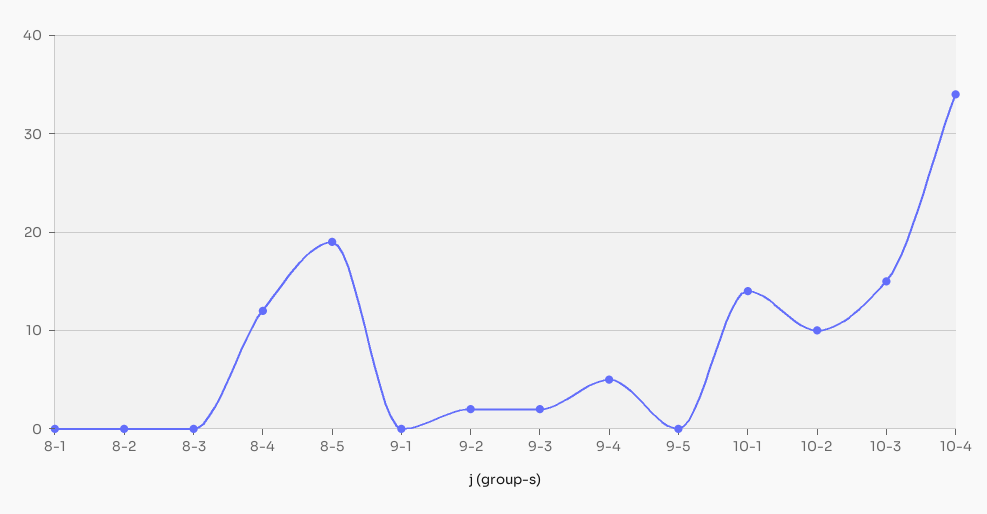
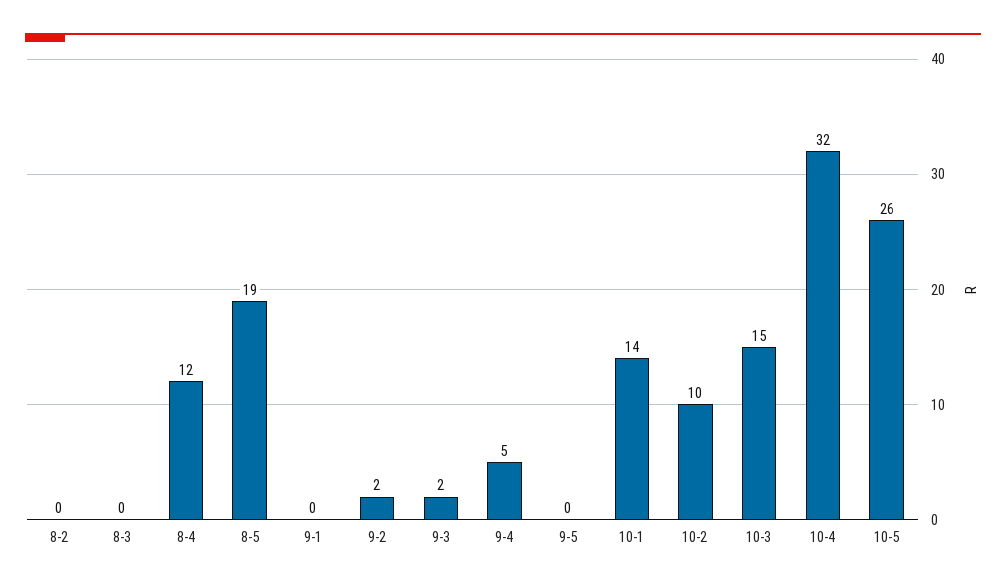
8-1: 0 -> none
10-4: 34 -> 32
10-5: none -> 26

